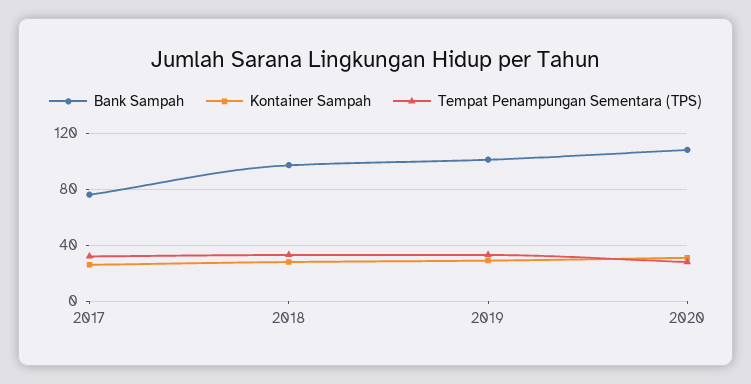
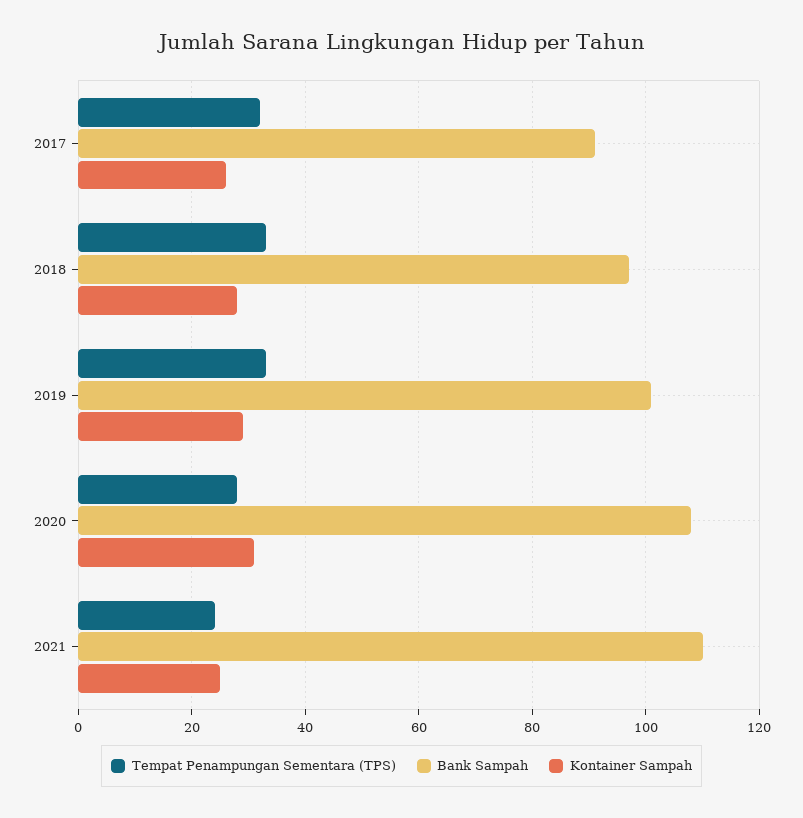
Bank Sampah, 2017: 75 -> 90
Tempat Penampungan Sementara (TPS), 2021: none -> 25
Bank Sampah, 2021: none -> 110
Kontainer Sampah, 2021: none -> 25

